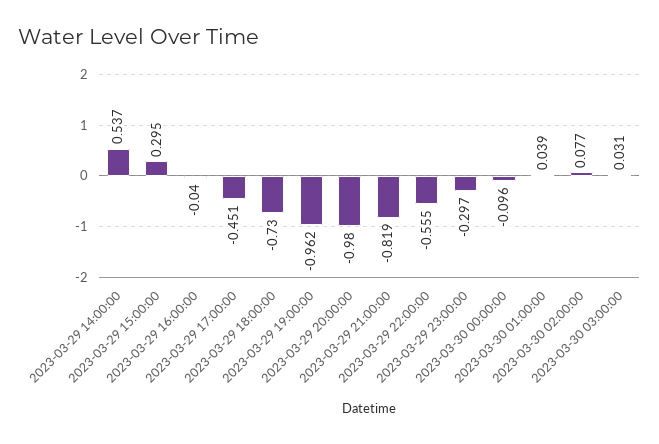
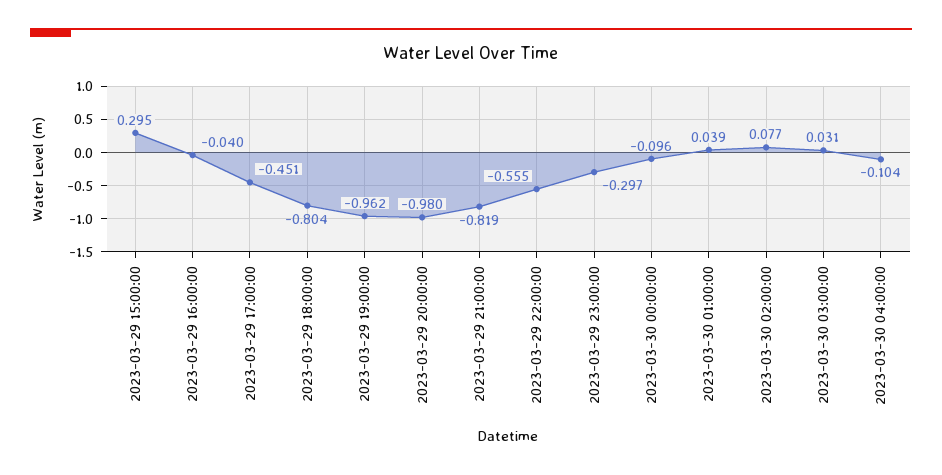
2023-03-29 14:00:00: 0.537 -> none
2023-03-29 18:00:00: -0.73 -> -0.804
2023-03-30 04:00:00: none -> -0.104

